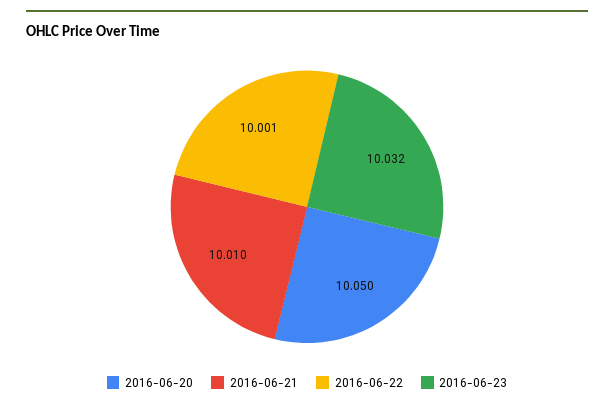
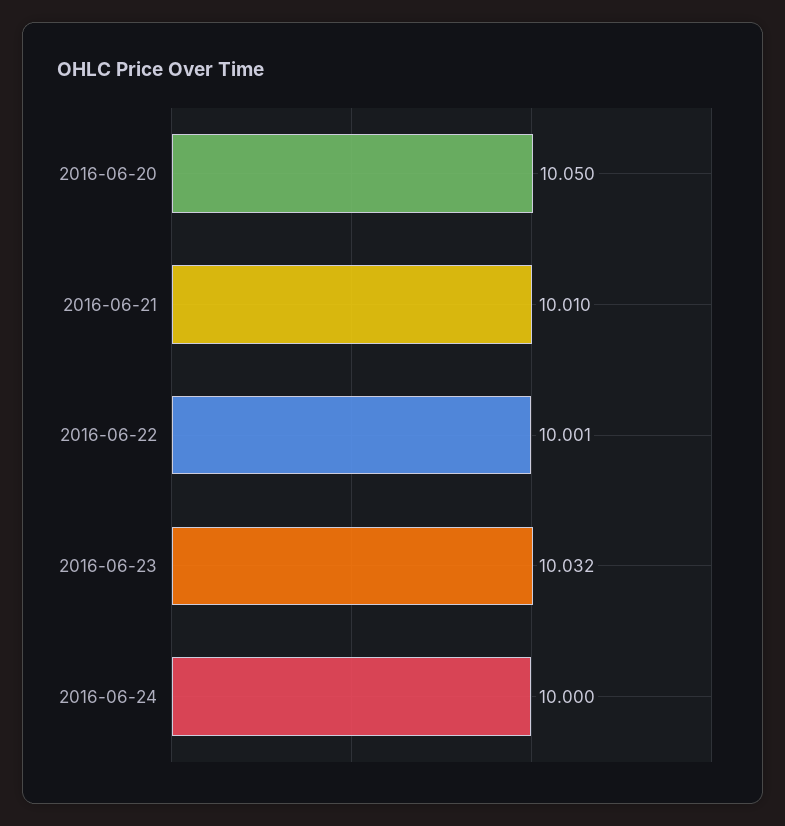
2016-06-24: none -> 10

